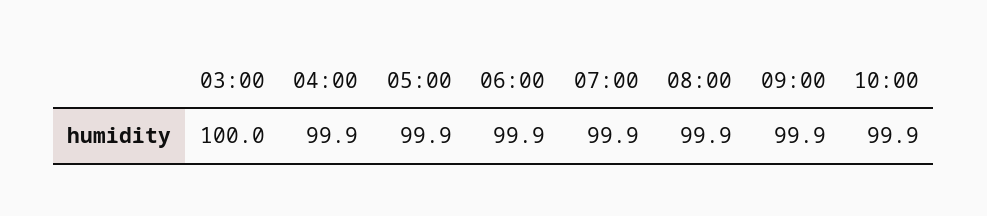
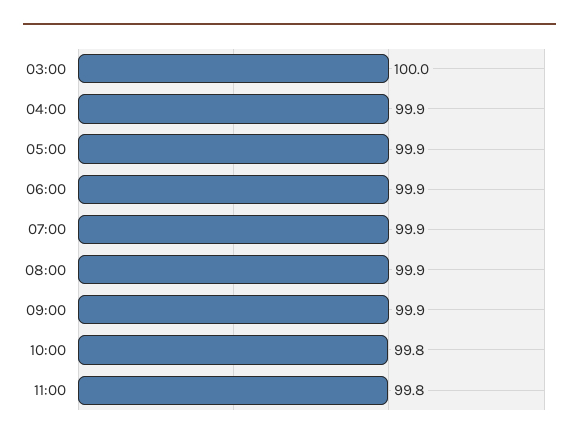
10:00: 99.9 -> 99.8
11:00: none -> 99.8

